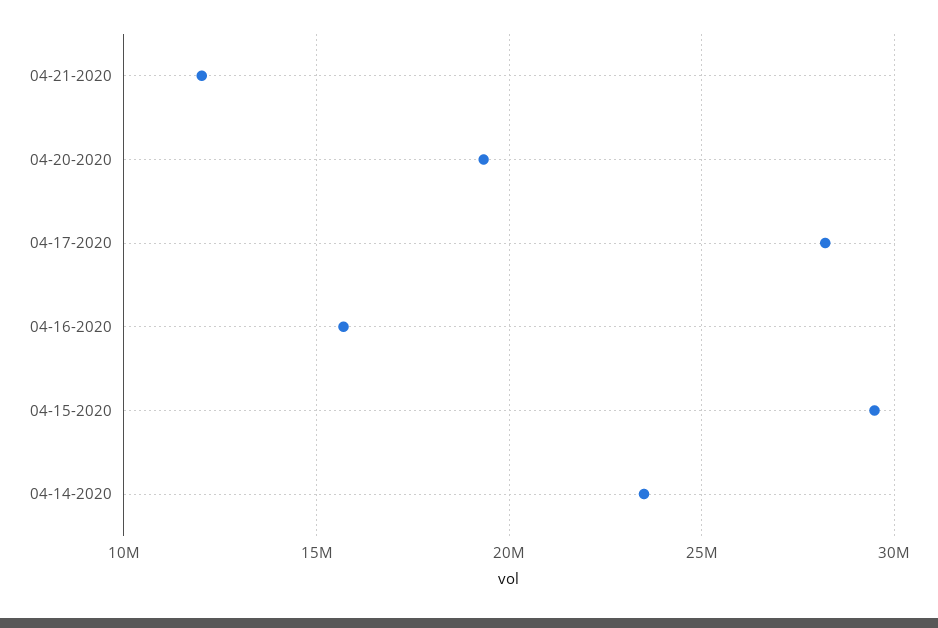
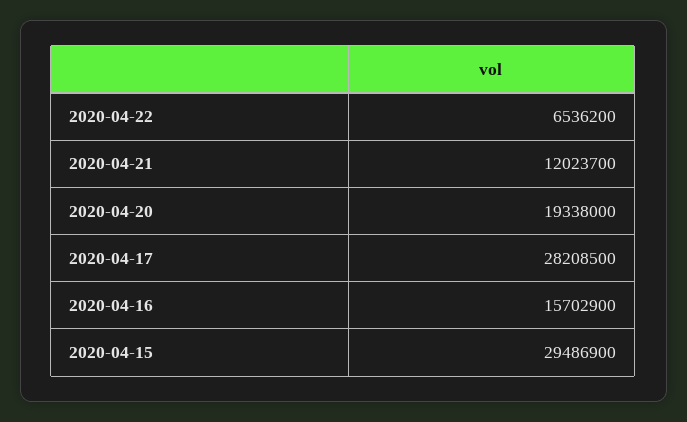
04-14-2020: 23500000 -> none
2020-04-22: none -> 6536200

